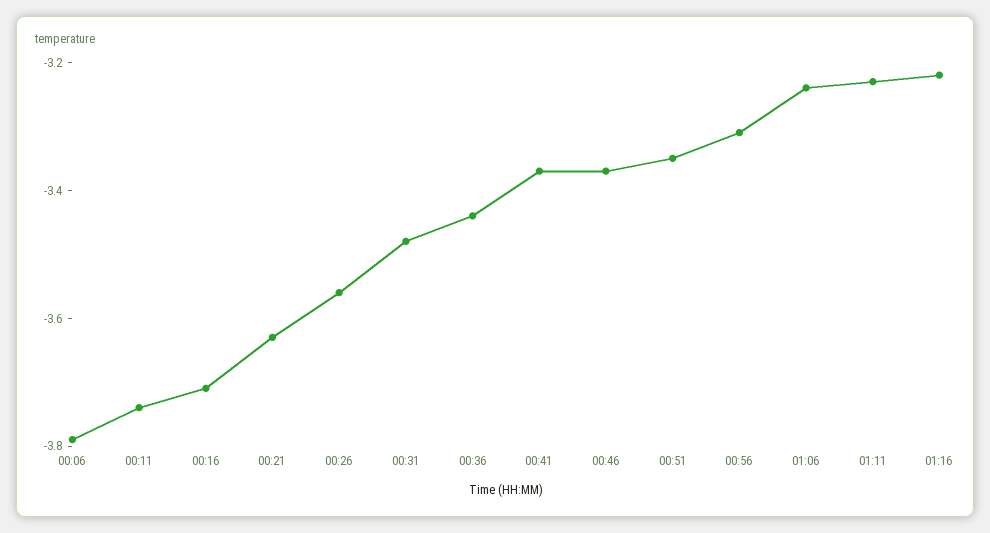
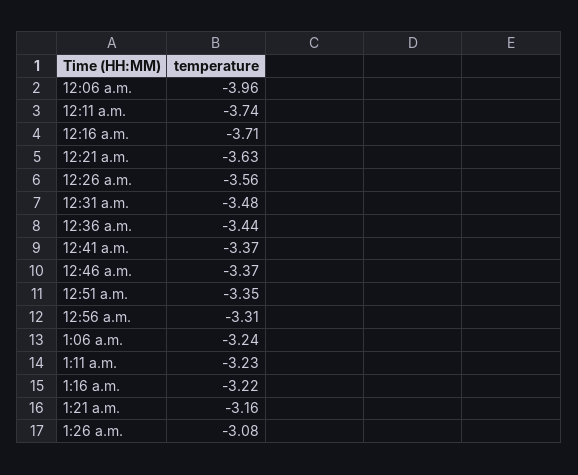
00:06: -3.8 -> -3.96
1:21 a.m.: none -> -3.16
1:26 a.m.: none -> -3.08

